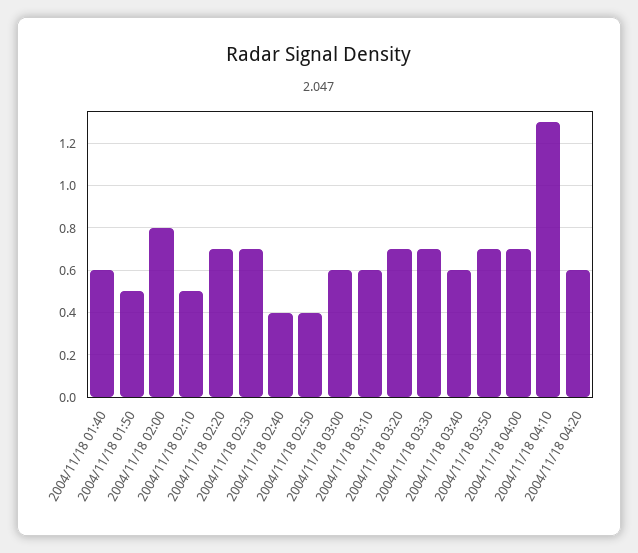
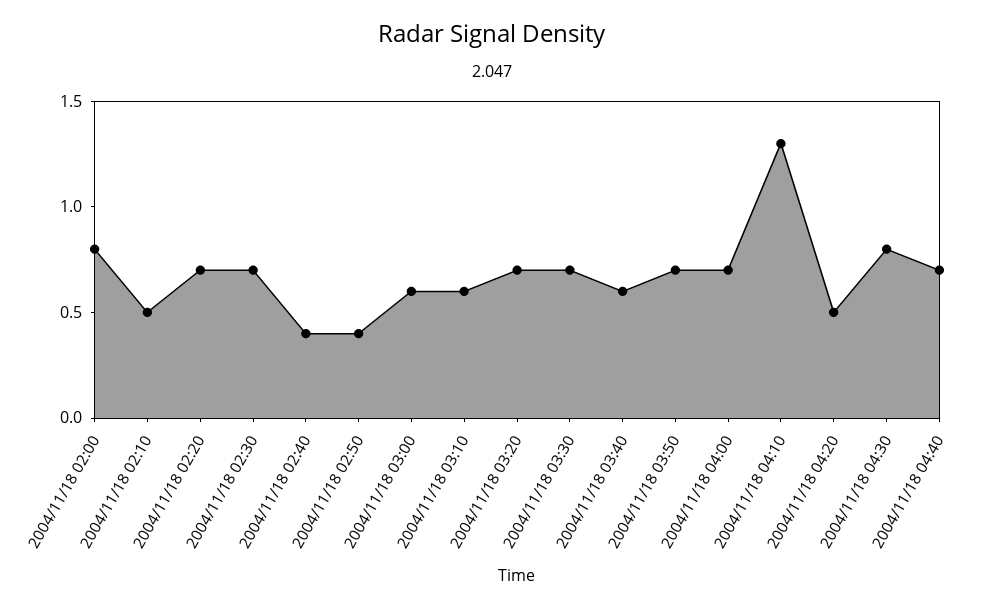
2004/11/18 01:40: 0.6 -> none
2004/11/18 01:50: 0.5 -> none
2004/11/18 04:20: 0.6 -> 0.5
2004/11/18 04:30: none -> 0.8
2004/11/18 04:40: none -> 0.7

